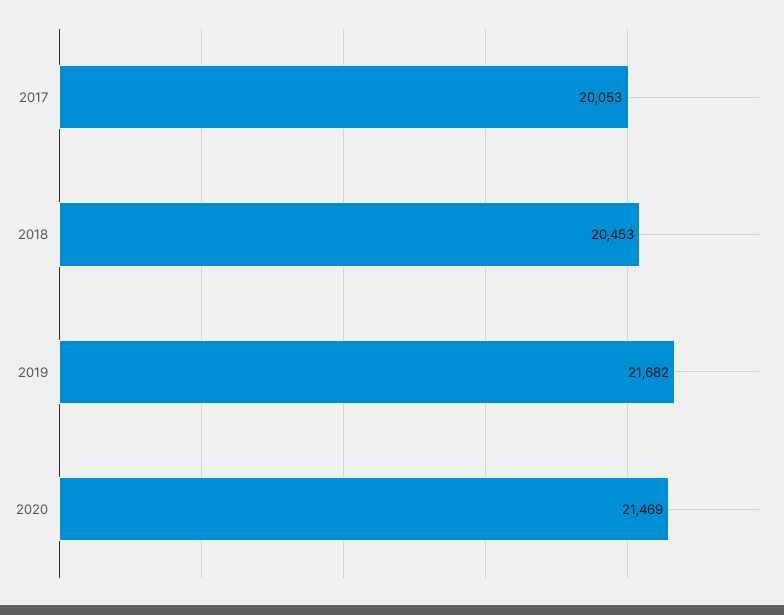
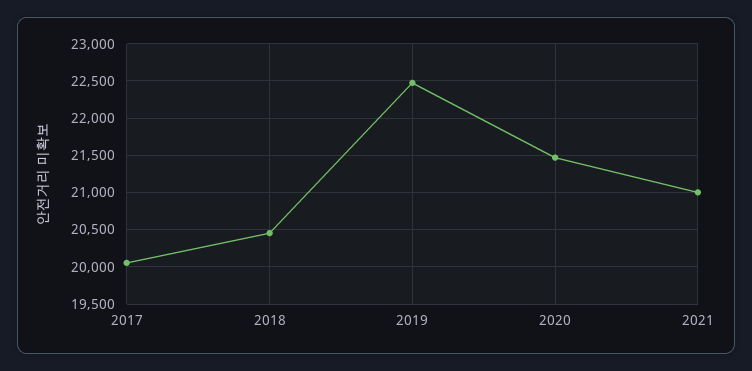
2019: 21682 -> 22500
2021: none -> 21000

